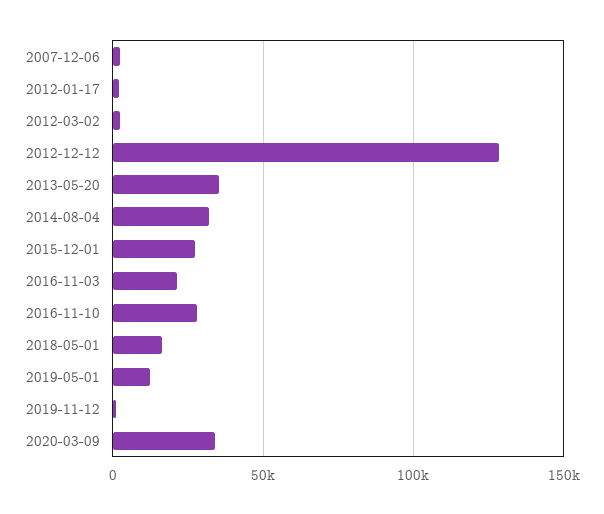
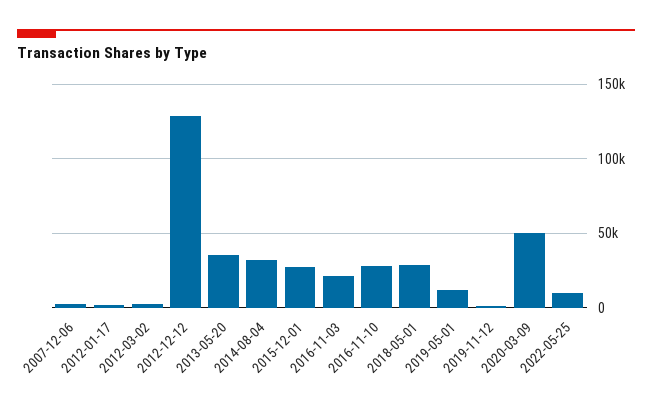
2018-05-01: 15000 -> 30000
2020-03-09: 35000 -> 50000
2022-05-25: none -> 10000

